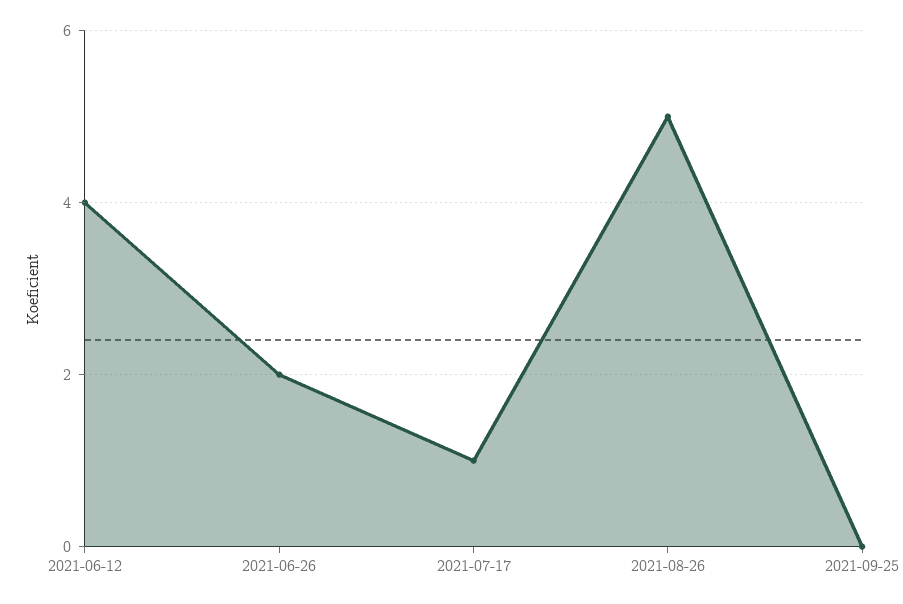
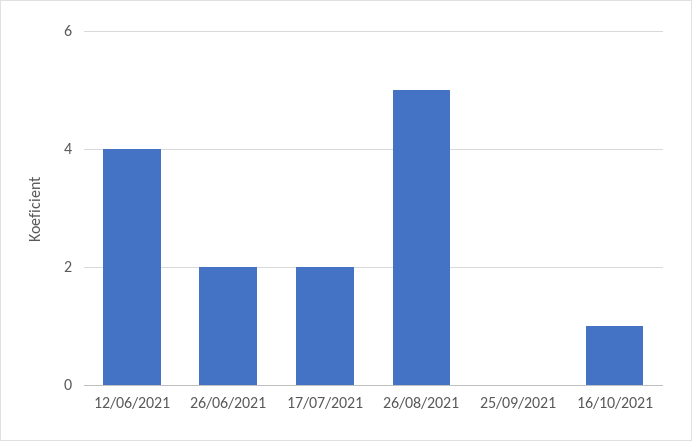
2021-07-17: 1 -> 2
16/10/2021: none -> 1

